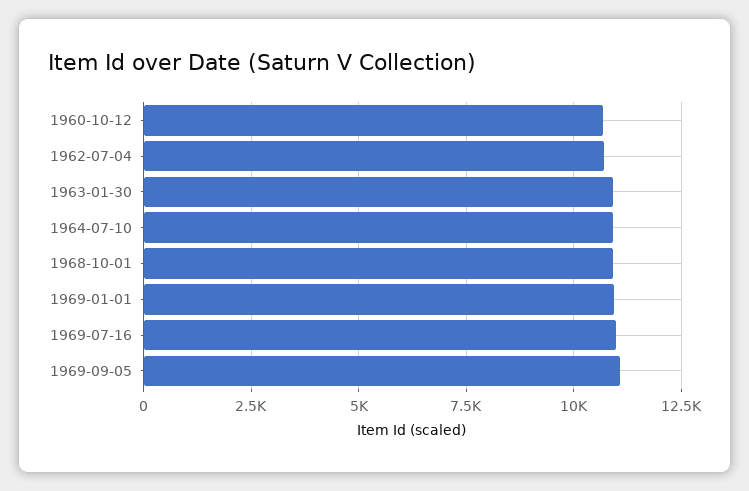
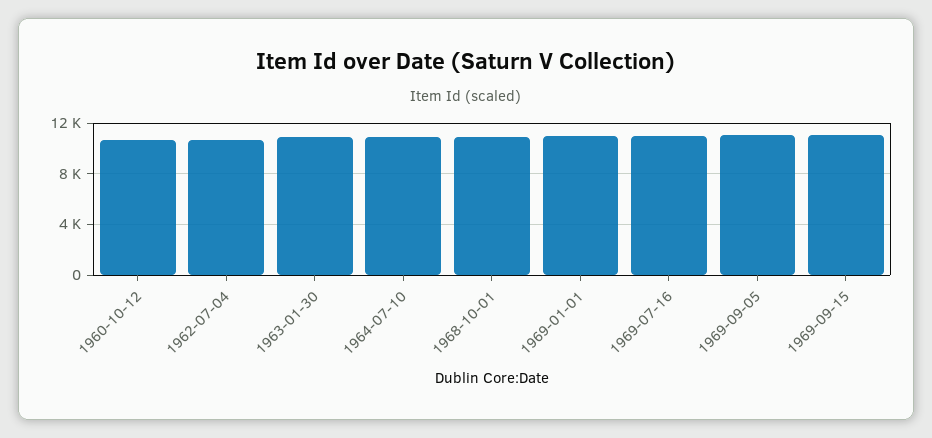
1969-09-15: none -> 11000

